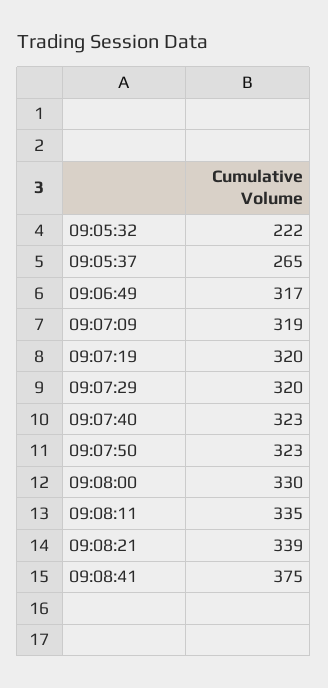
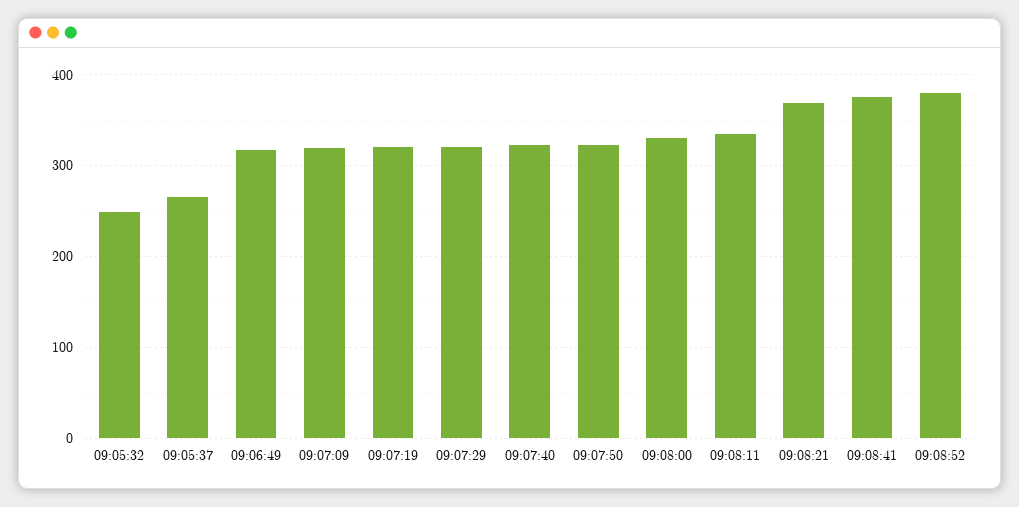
09:05:32: 222 -> 250
09:08:21: 339 -> 370
09:08:52: none -> 380

